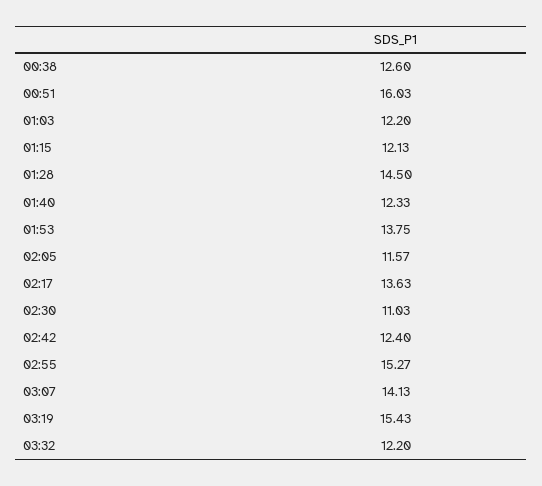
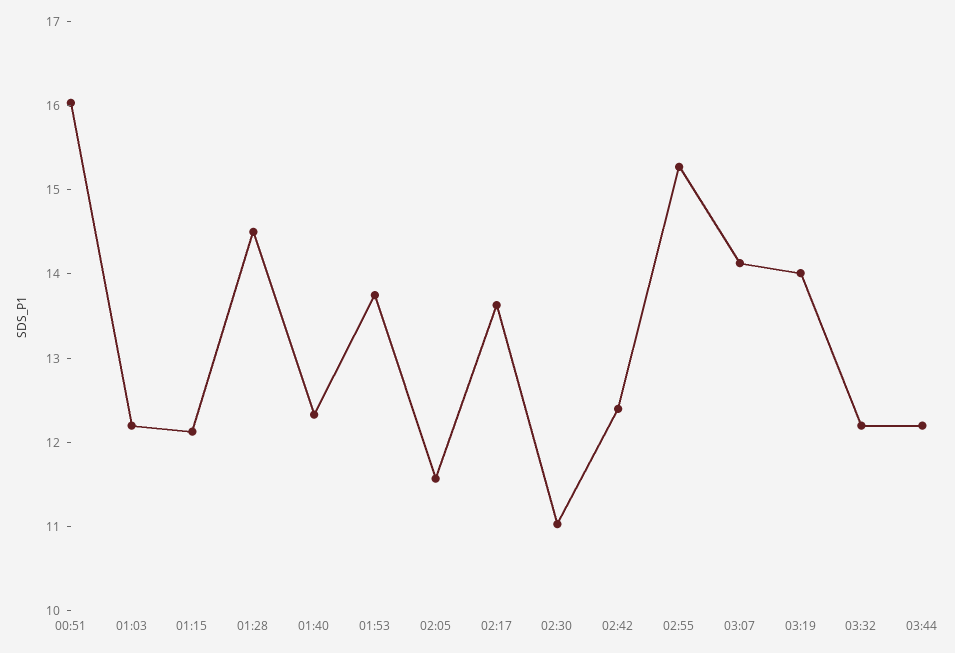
00:38: 12.6 -> none
03:19: 15.43 -> 14
03:44: none -> 12.2

